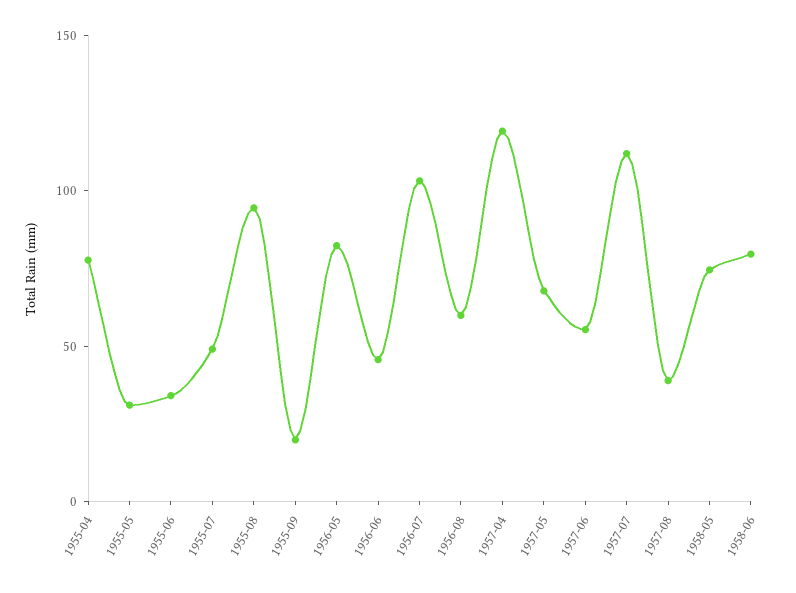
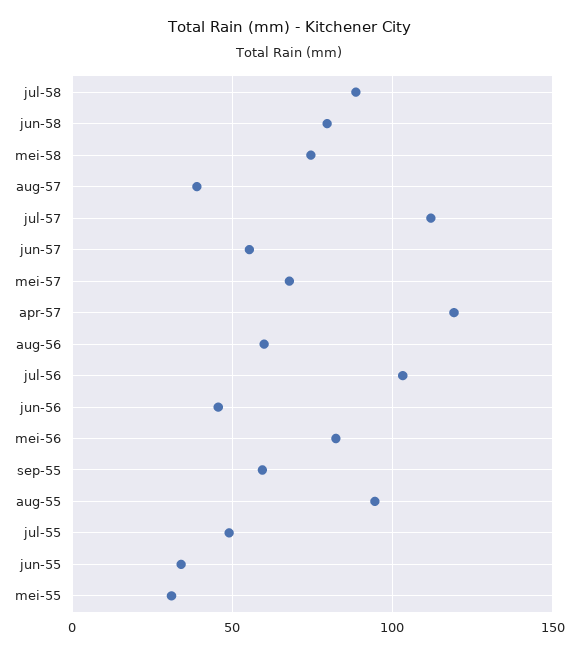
1955-04: 80 -> none
1955-09: 20 -> 60
jul-58: none -> 90

